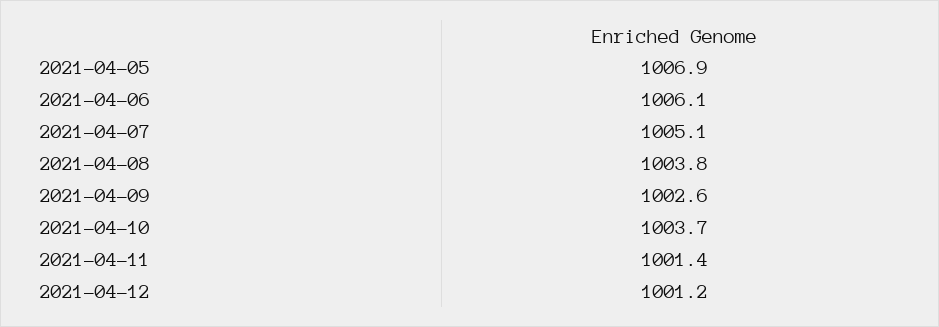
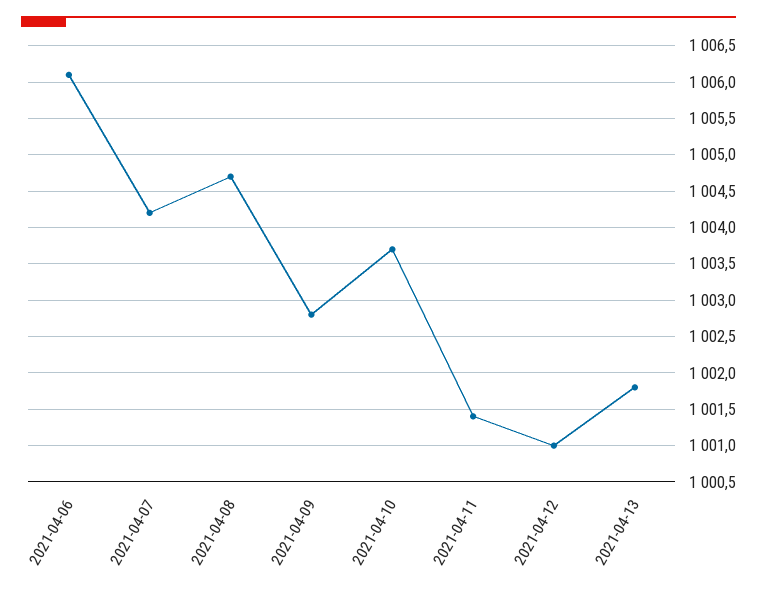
2021-04-05: 1006.9 -> none
2021-04-07: 1005.1 -> 1004.2
2021-04-08: 1003.8 -> 1004.7
2021-04-09: 1002.6 -> 1002.8
2021-04-12: 1001.2 -> 1001
2021-04-13: none -> 1001.8

